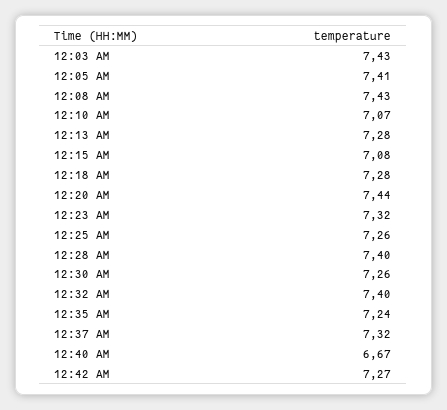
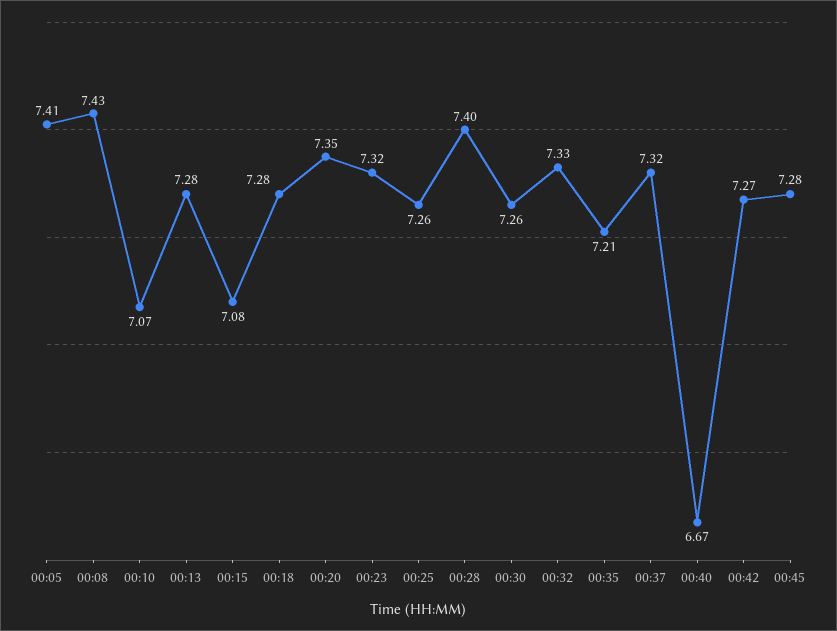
12:03 AM: 7.43 -> none
12:20 AM: 7.44 -> 7.35
12:32 AM: 7.4 -> 7.33
12:35 AM: 7.24 -> 7.21
00:45: none -> 7.28

